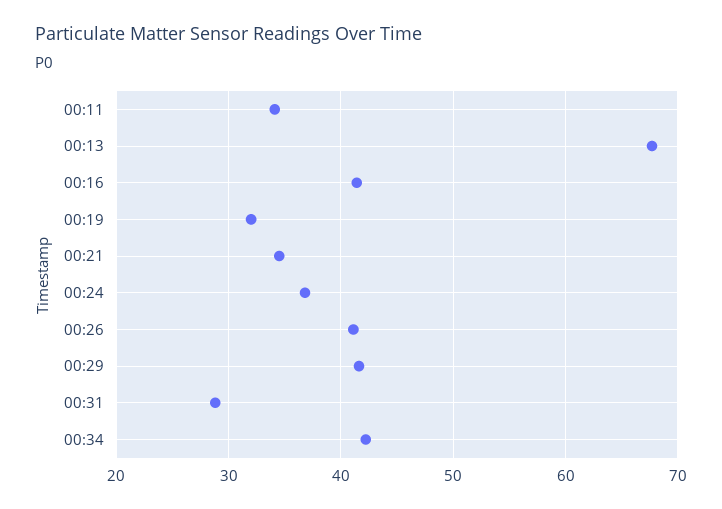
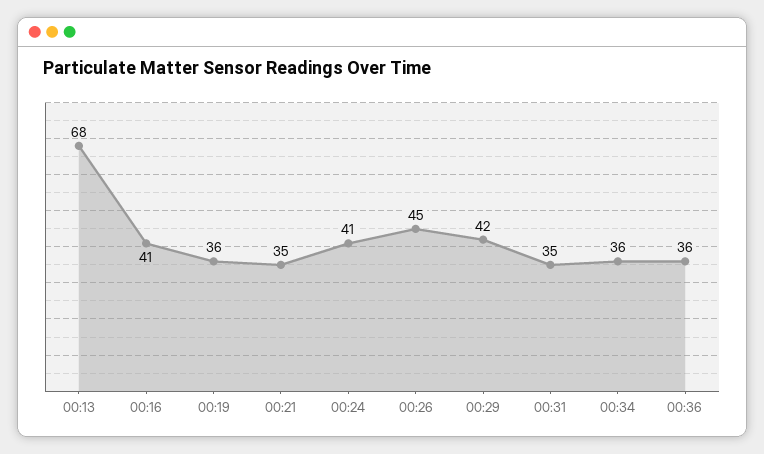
00:11: 34 -> none
00:19: 32 -> 36
00:24: 37 -> 41
00:26: 41 -> 45
00:31: 29 -> 35
00:34: 42 -> 36
00:36: none -> 36

